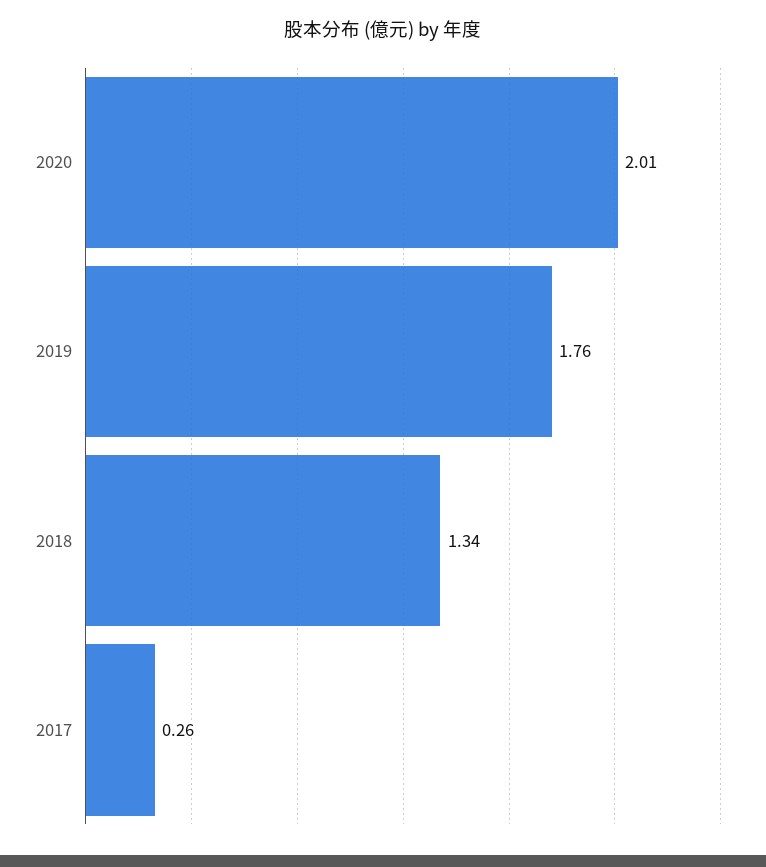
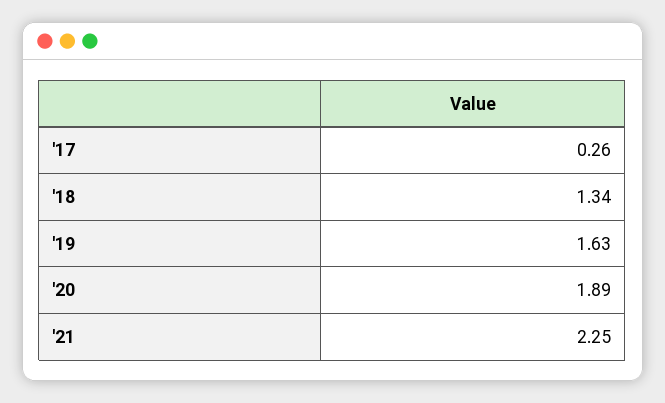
2020: 2.01 -> 1.89
2019: 1.76 -> 1.63
'21: none -> 2.25

